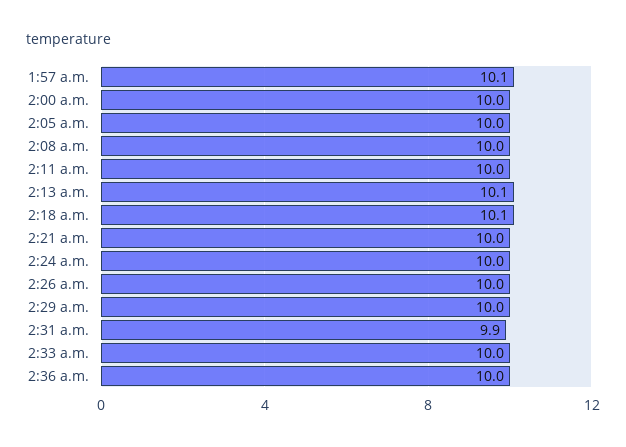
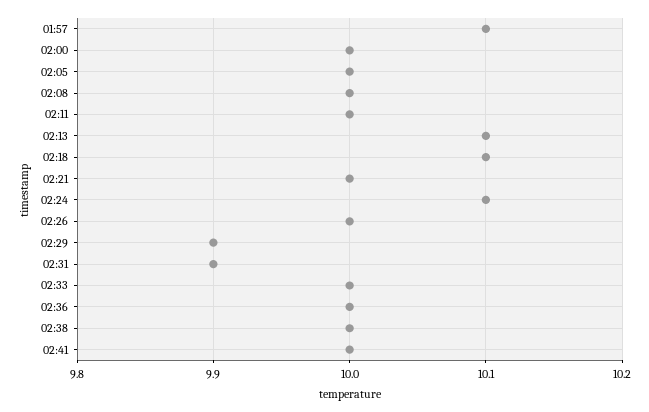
2:24 a.m.: 10 -> 10.1
2:29 a.m.: 10 -> 9.9
02:38: none -> 10
02:41: none -> 10

